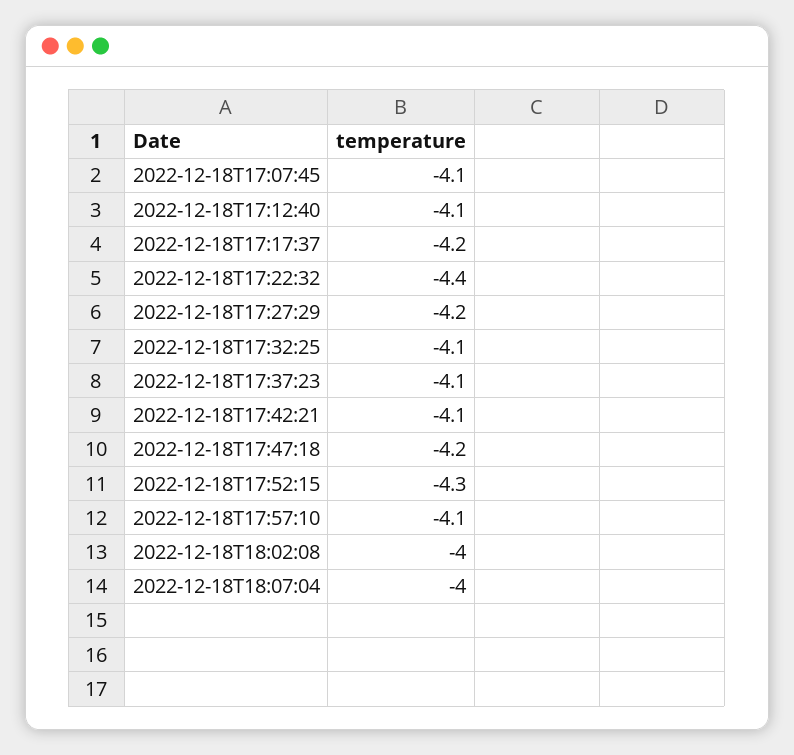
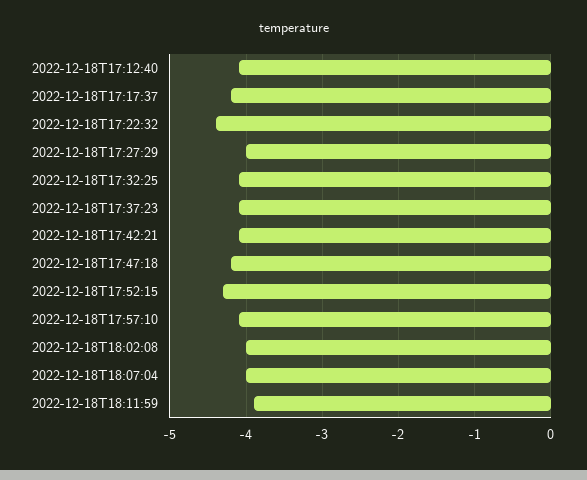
2022-12-18T17:07:45: -4.1 -> none
2022-12-18T17:27:29: -4.2 -> -4
2022-12-18T18:11:59: none -> -3.9

